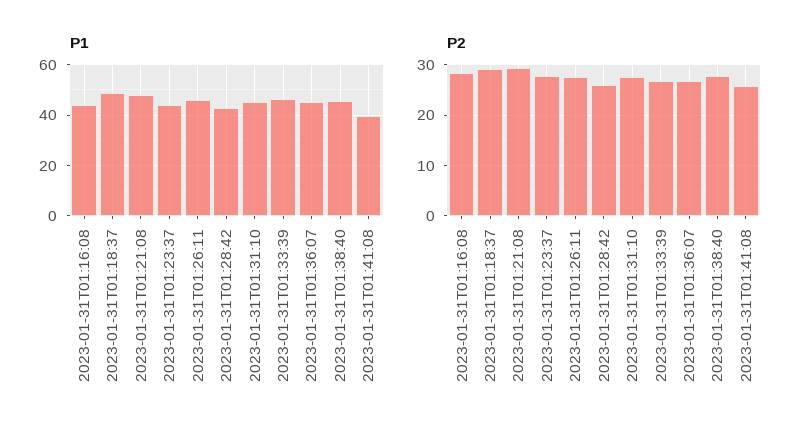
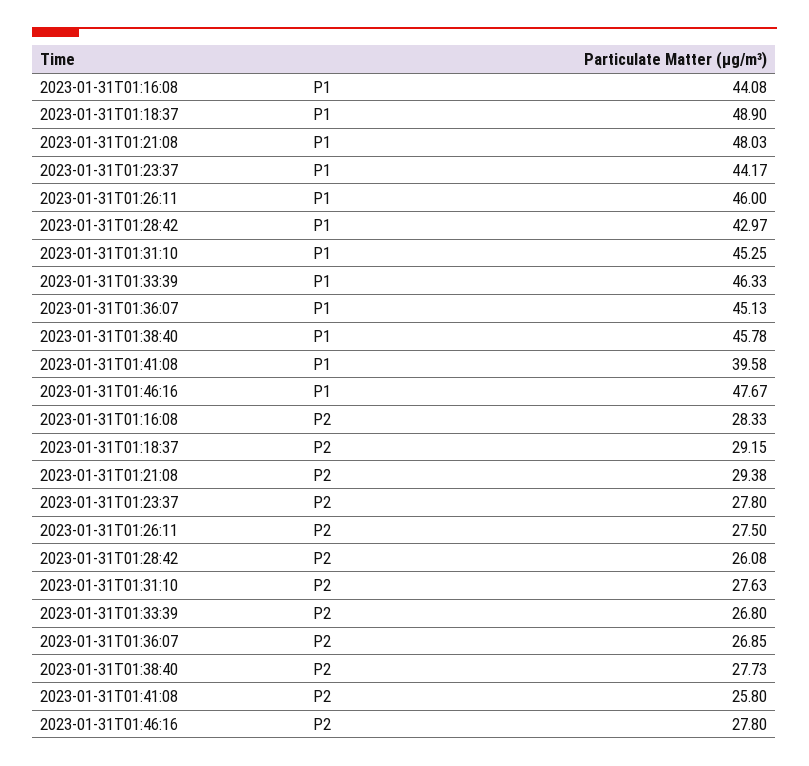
P1, 2023-01-31T01:46:16: none -> 47.67
P2, 2023-01-31T01:46:16: none -> 27.8

